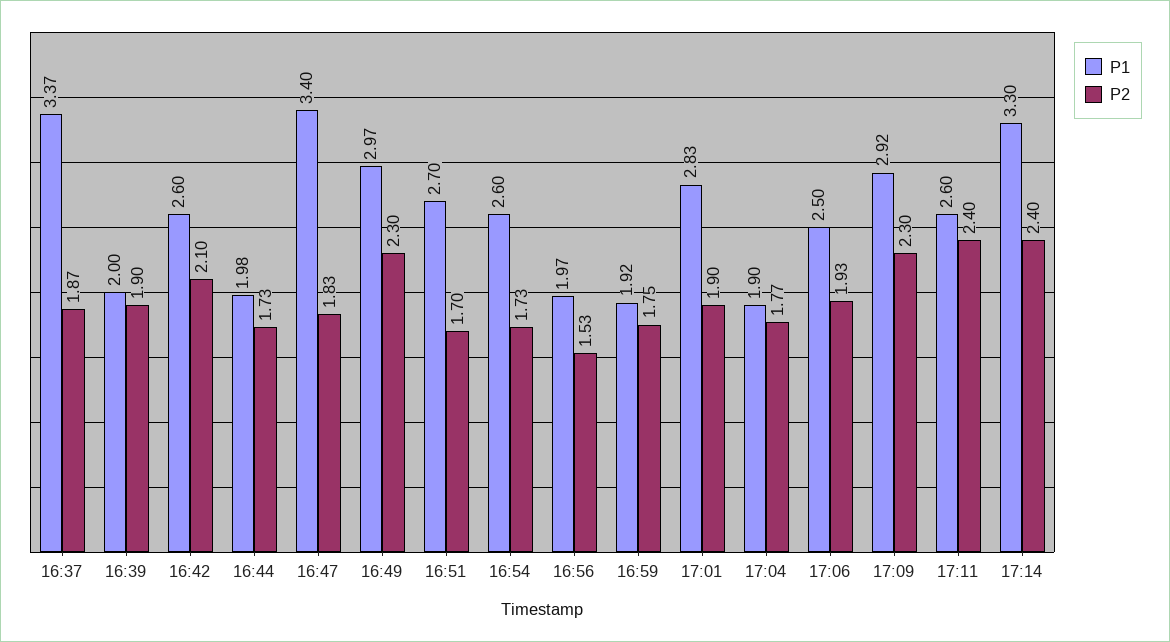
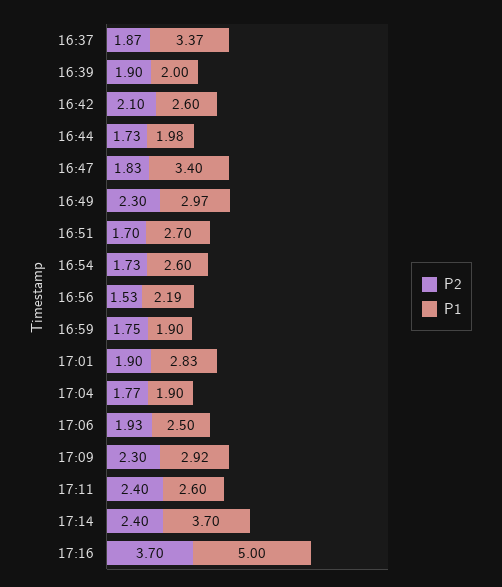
P1, 16:56: 1.97 -> 2.19
P1, 16:59: 1.92 -> 1.9
P1, 17:14: 3.3 -> 3.7
P2, 17:16: none -> 3.7
P1, 17:16: none -> 5

